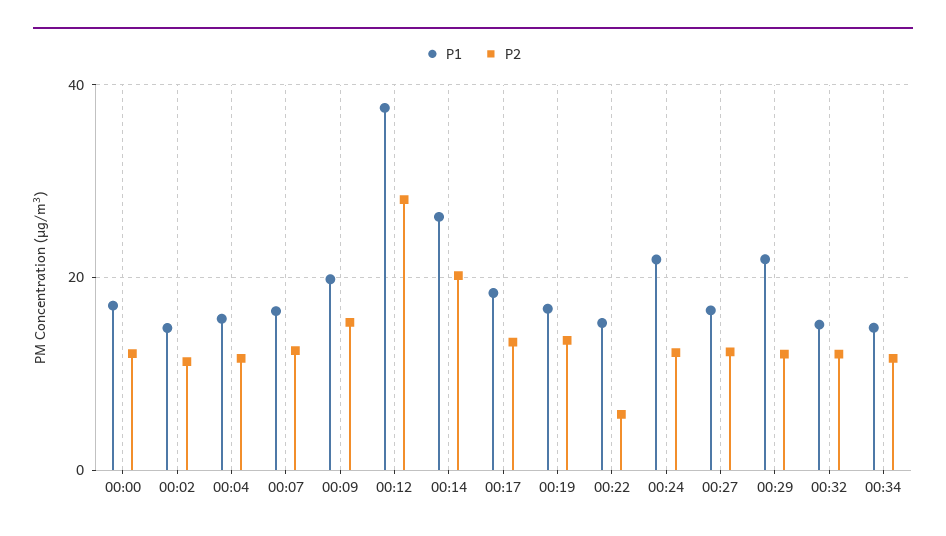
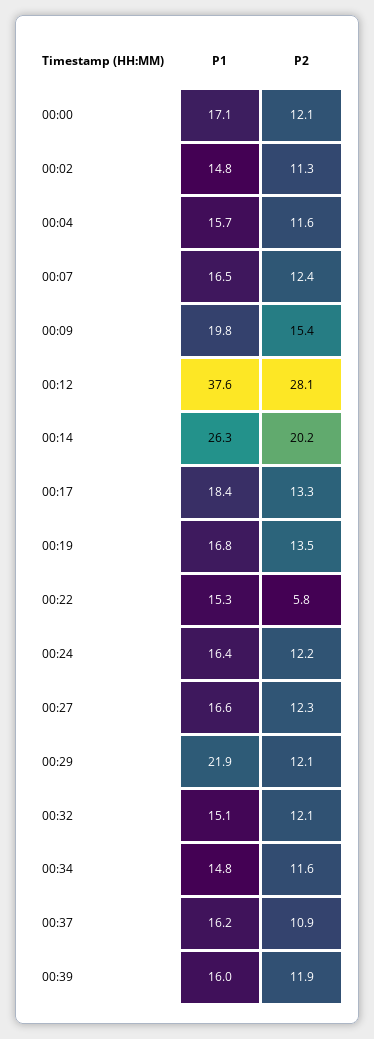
P1, 00:24: 22 -> 16.4
P1, 00:37: none -> 16.2
P2, 00:37: none -> 10.9
P1, 00:39: none -> 16
P2, 00:39: none -> 11.9

